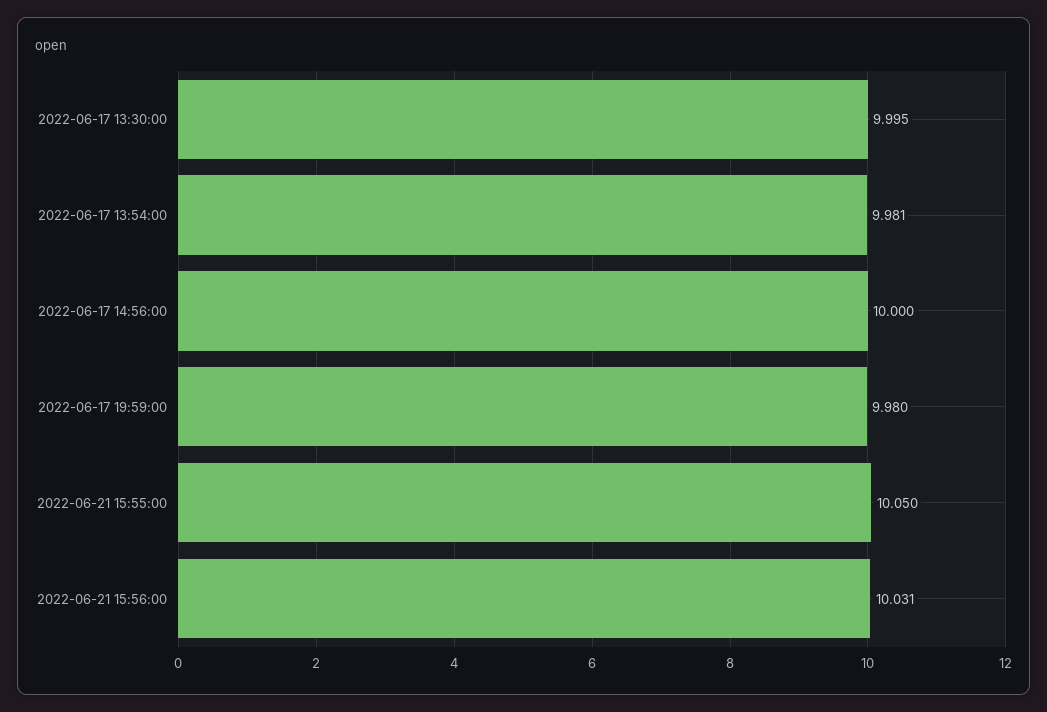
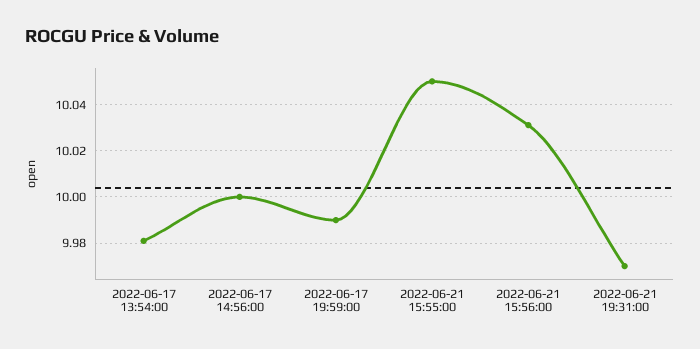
2022-06-17 13:30:00: 9.995 -> none
2022-06-17 19:59:00: 9.98 -> 9.99
2022-06-21 19:31:00: none -> 9.97

